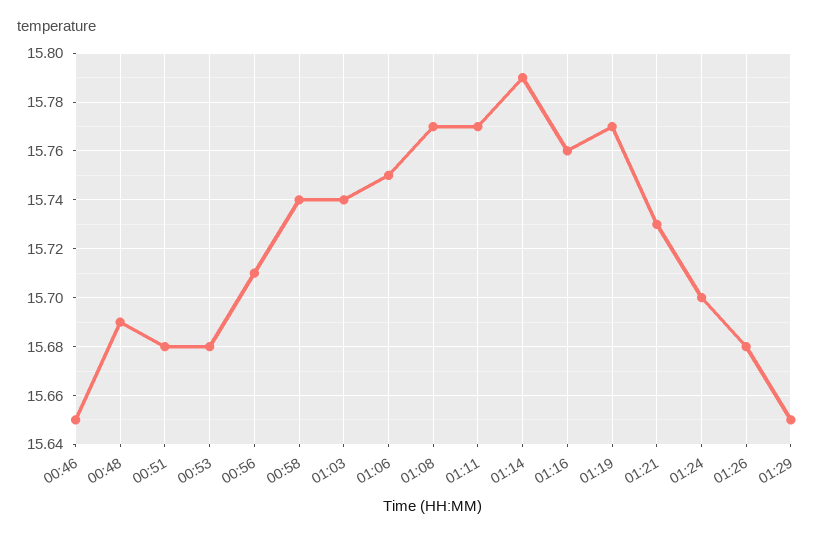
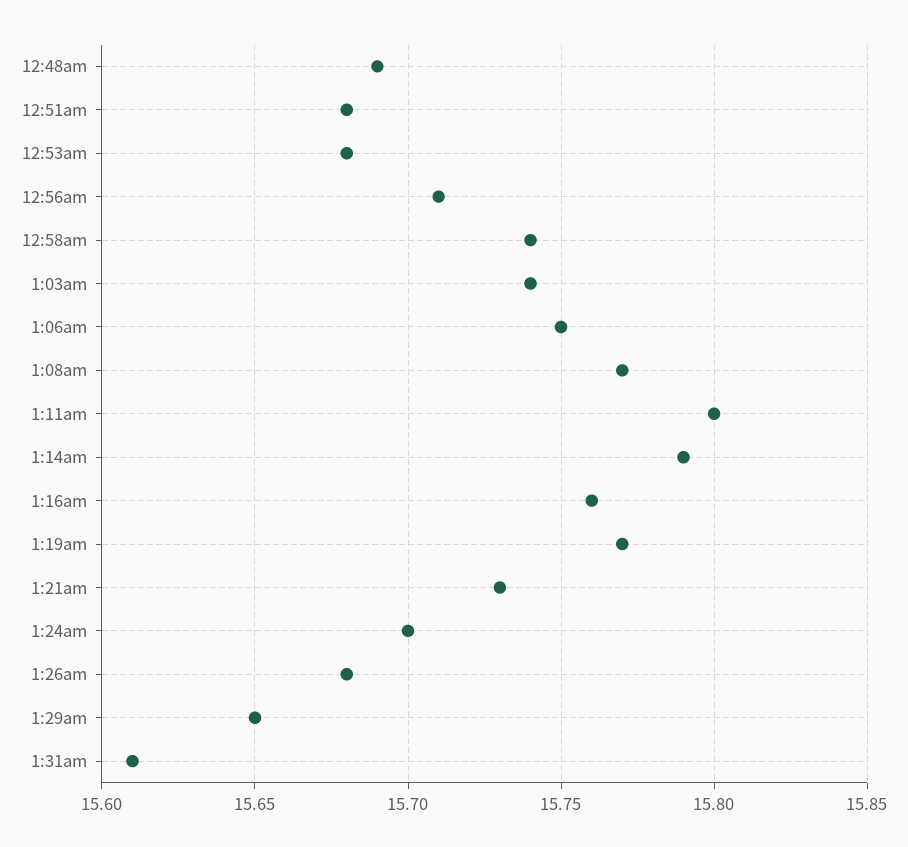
00:46: 15.65 -> none
01:11: 15.77 -> 15.8
1:31am: none -> 15.61

